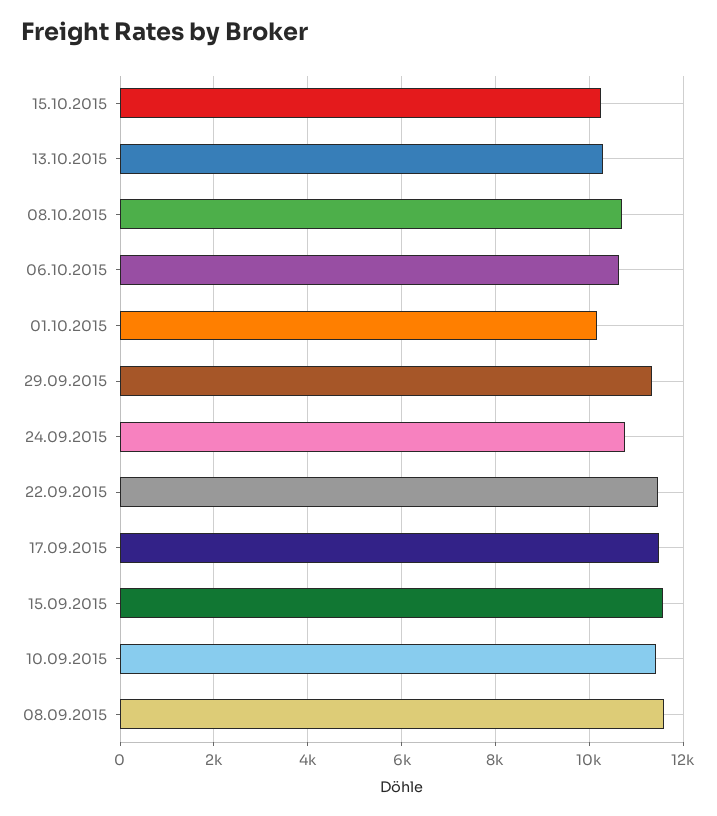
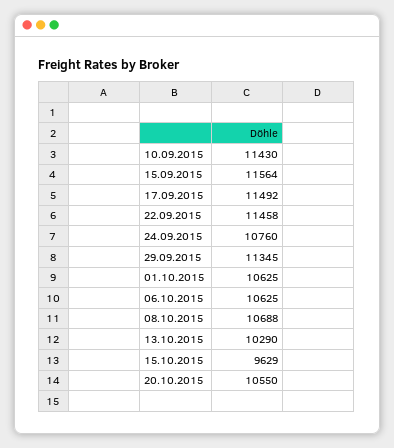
15.10.2015: 10200 -> 9629
01.10.2015: 10200 -> 10625
08.09.2015: 11600 -> none
20.10.2015: none -> 10550

